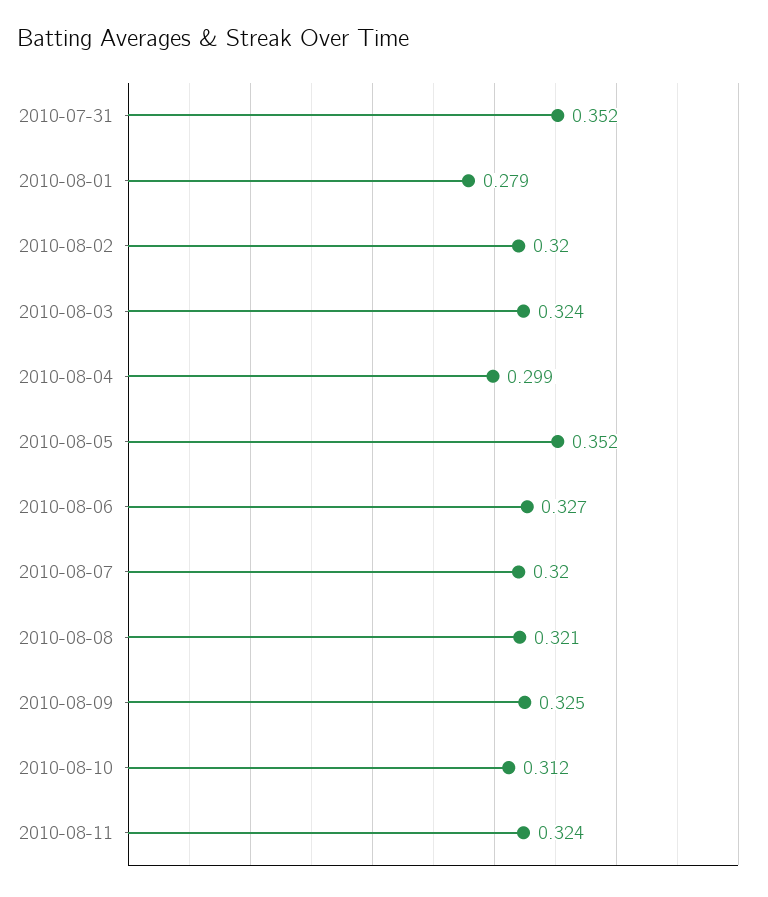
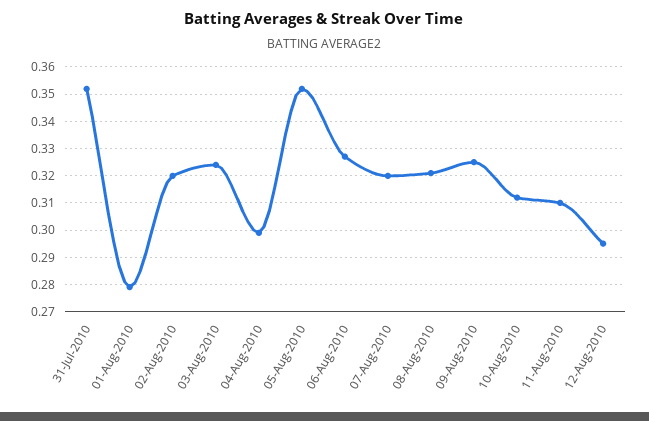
2010-08-11: 0.324 -> 0.31
12-Aug-2010: none -> 0.295

